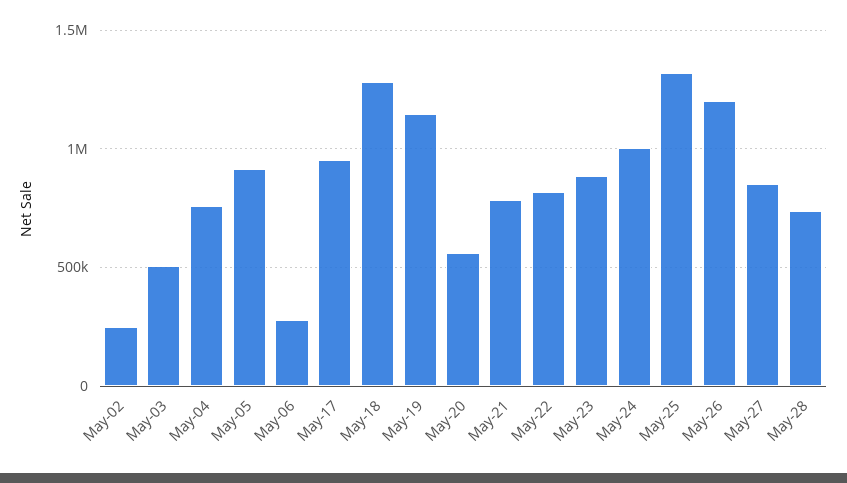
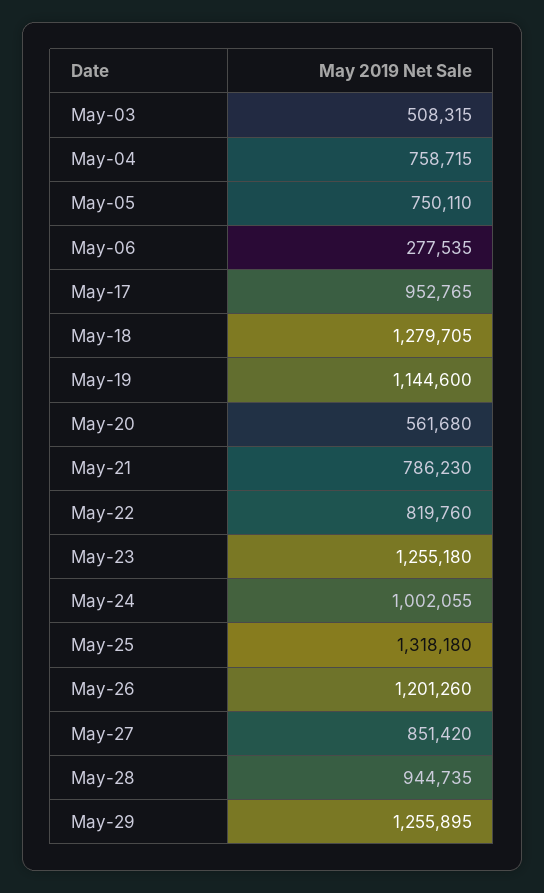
May-02: 250000 -> none
May-05: 900000 -> 750110
May-23: 900000 -> 1255180
May-28: 750000 -> 944735
May-29: none -> 1255895

